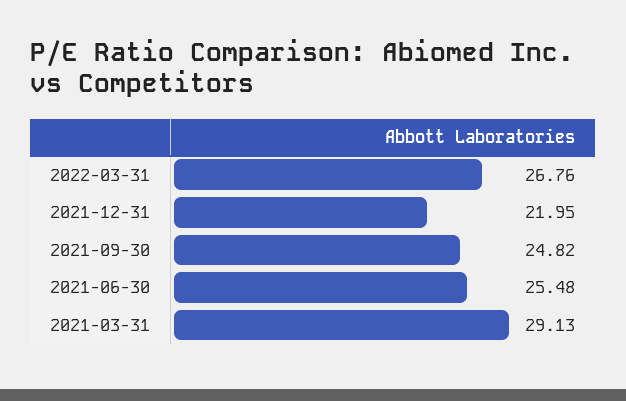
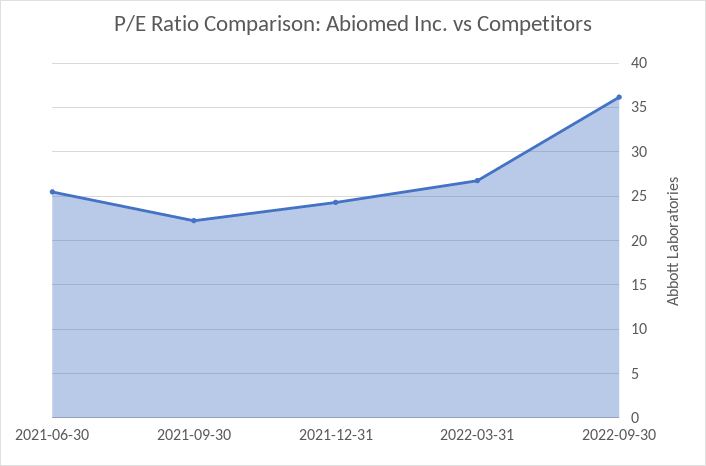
2021-12-31: 21.95 -> 24
2021-09-30: 24.82 -> 22
2021-03-31: 29.13 -> none
2022-09-30: none -> 36

